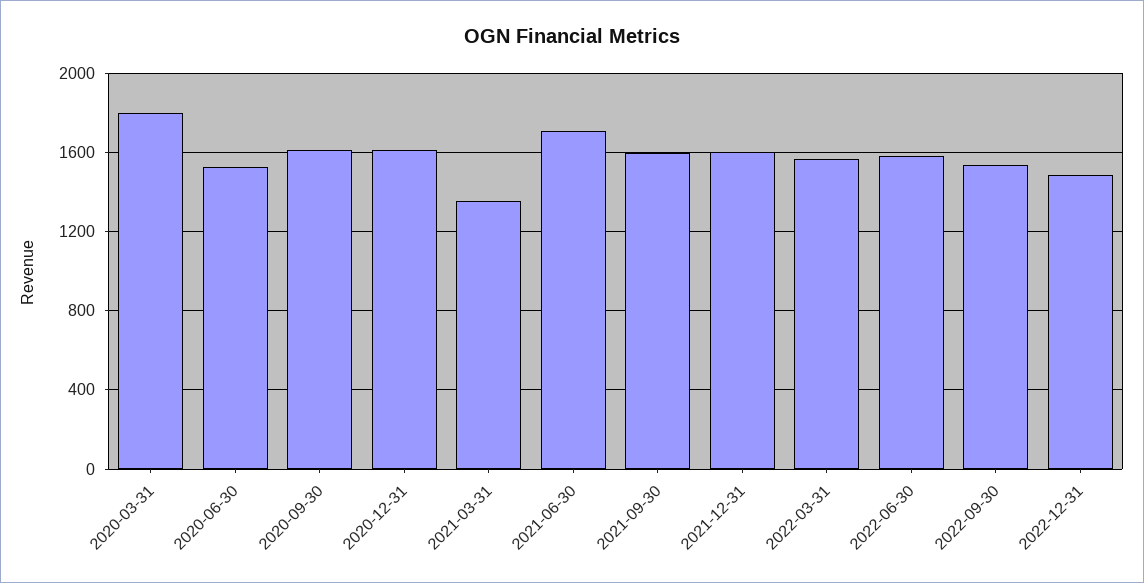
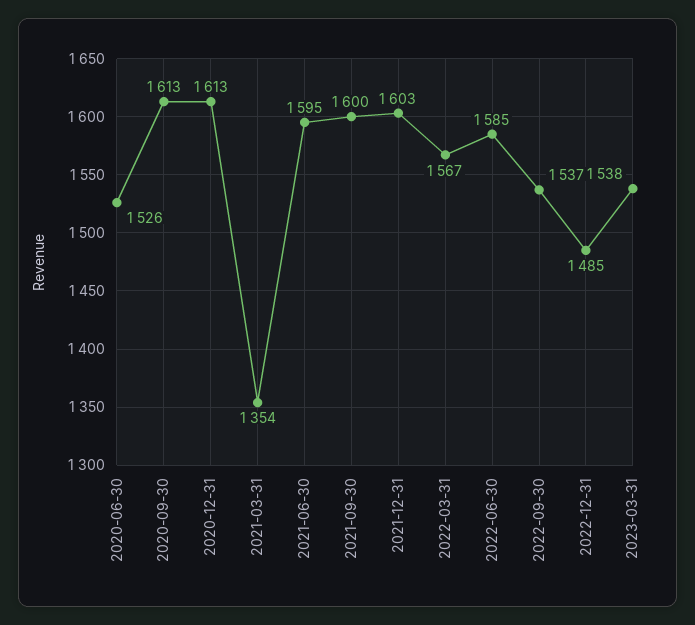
2020-03-31: 1800 -> none
2021-06-30: 1700 -> 1595
2023-03-31: none -> 1538

